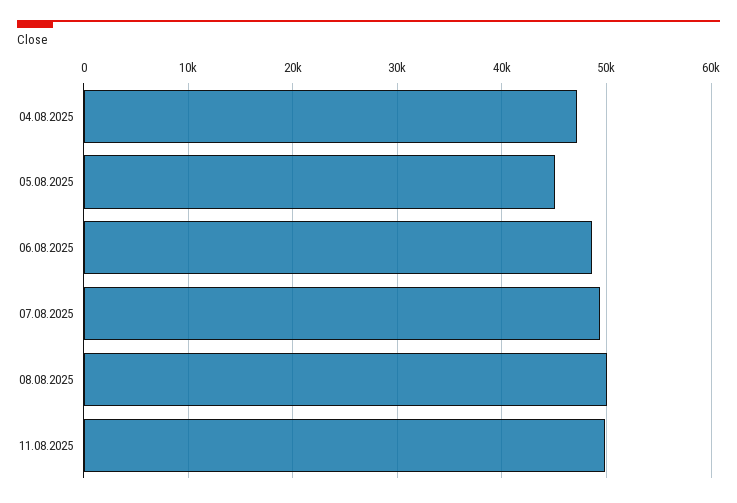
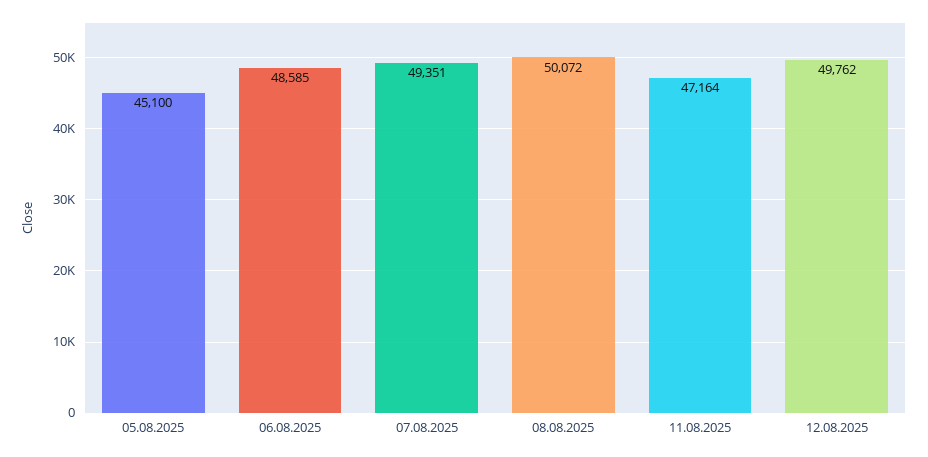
04.08.2025: 47000 -> none
11.08.2025: 50000 -> 47164
12.08.2025: none -> 49762

